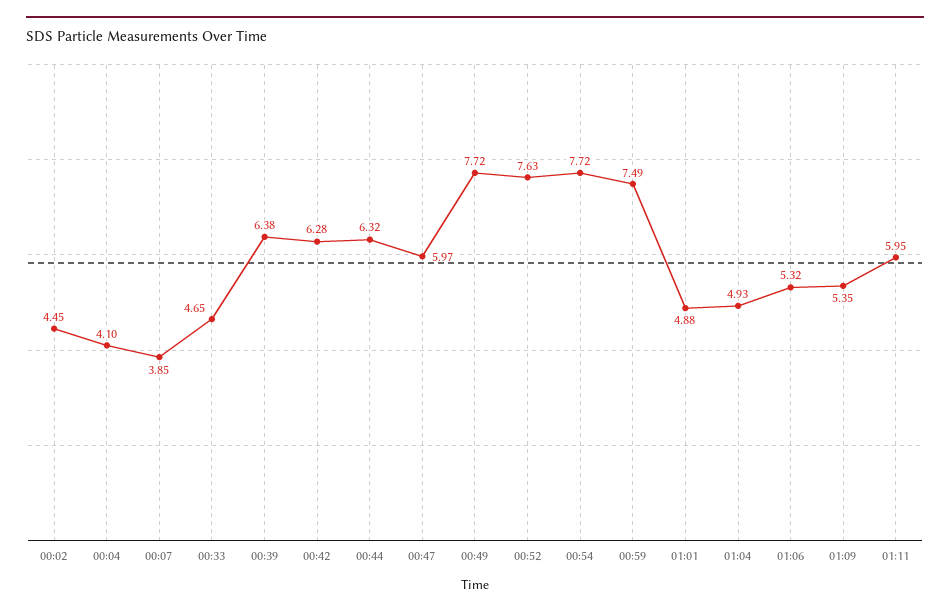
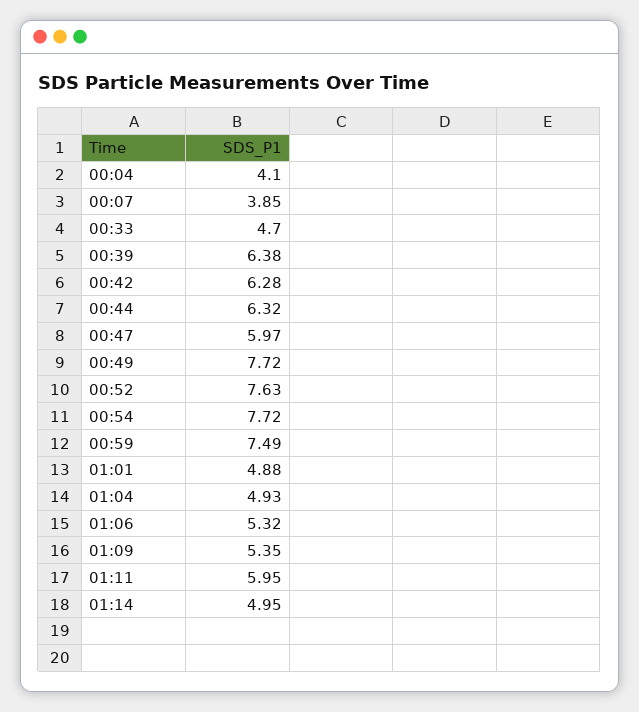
00:02: 4.45 -> none
00:33: 4.65 -> 4.7
01:14: none -> 4.95

